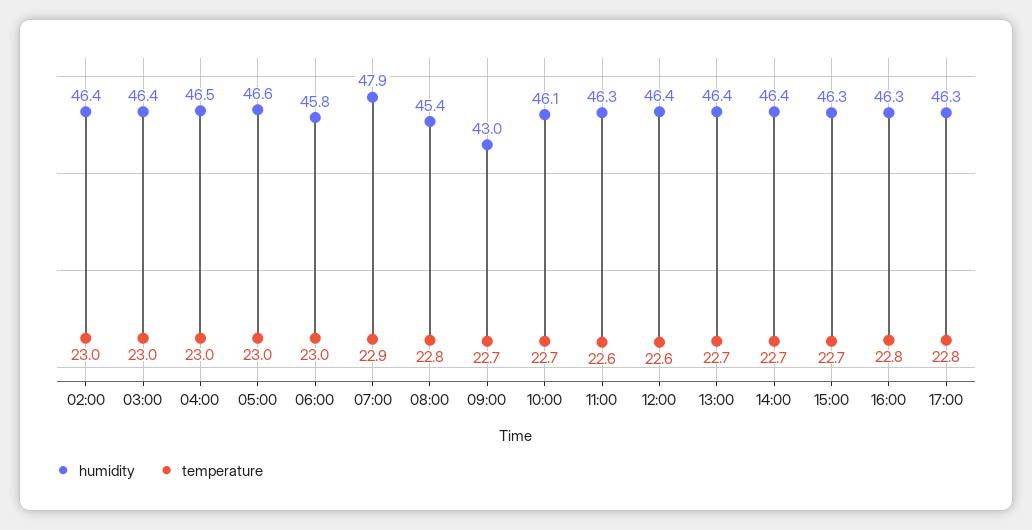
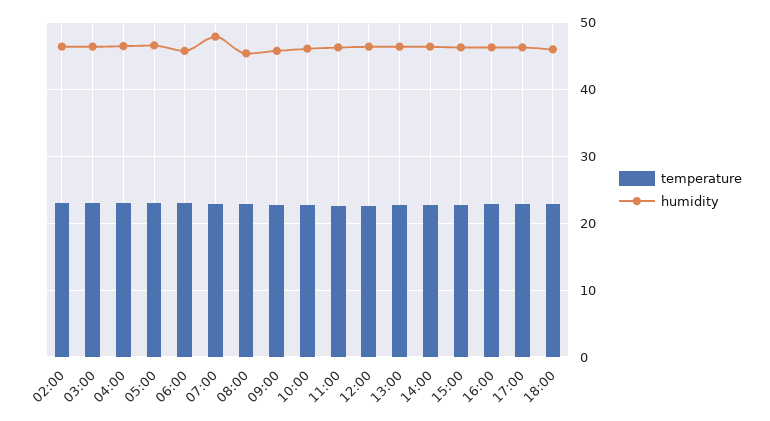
humidity, 09:00: 43 -> 46
temperature, 18:00: none -> 23
humidity, 18:00: none -> 46

